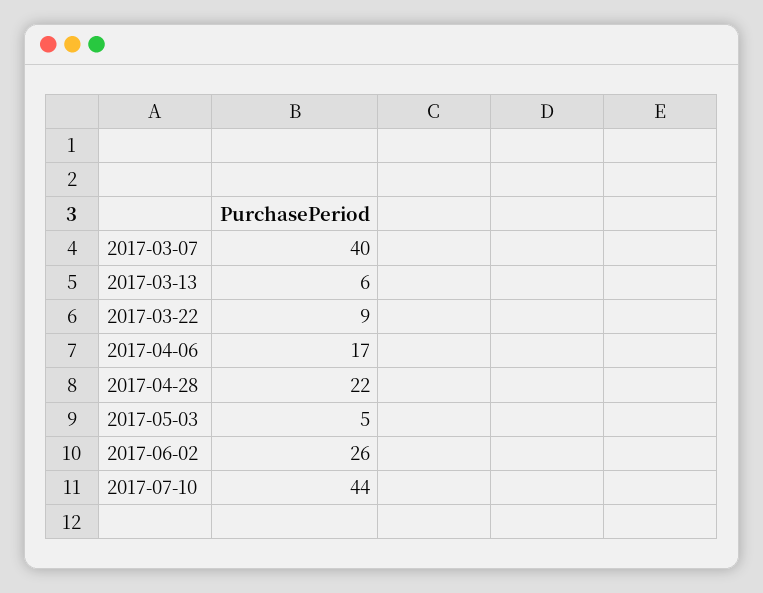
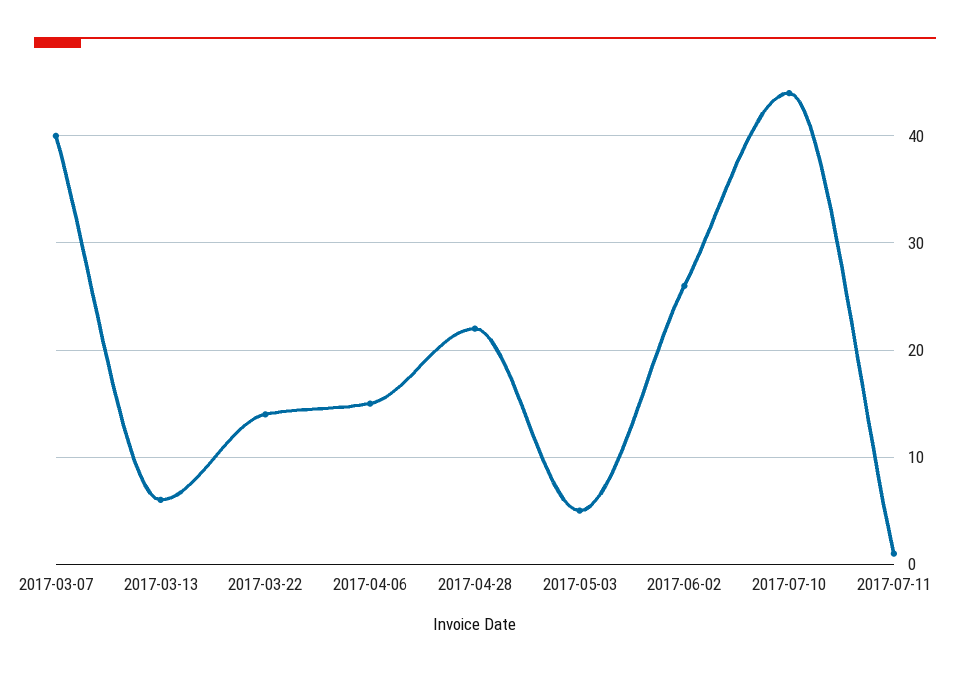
2017-03-22: 9 -> 14
2017-04-06: 17 -> 15
2017-07-11: none -> 1

